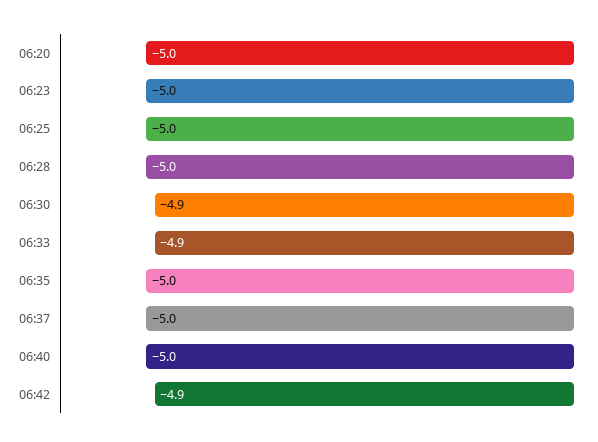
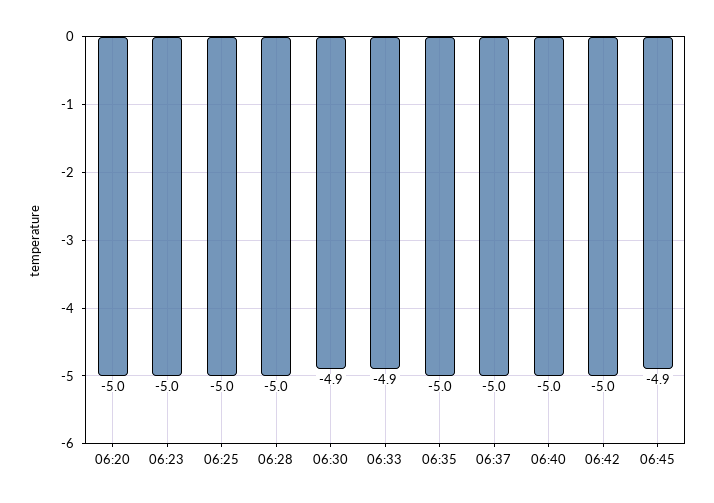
06:42: -4.9 -> -5
06:45: none -> -4.9

